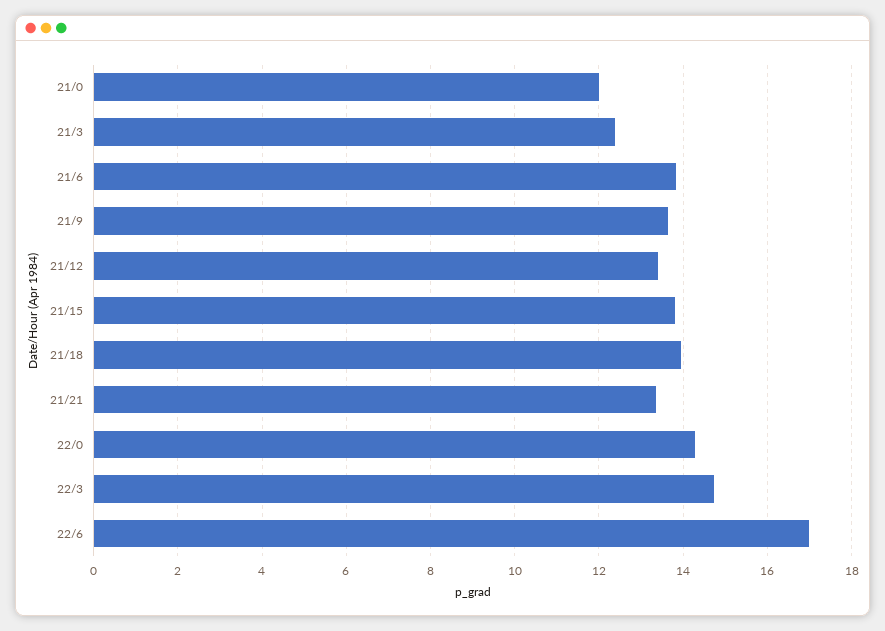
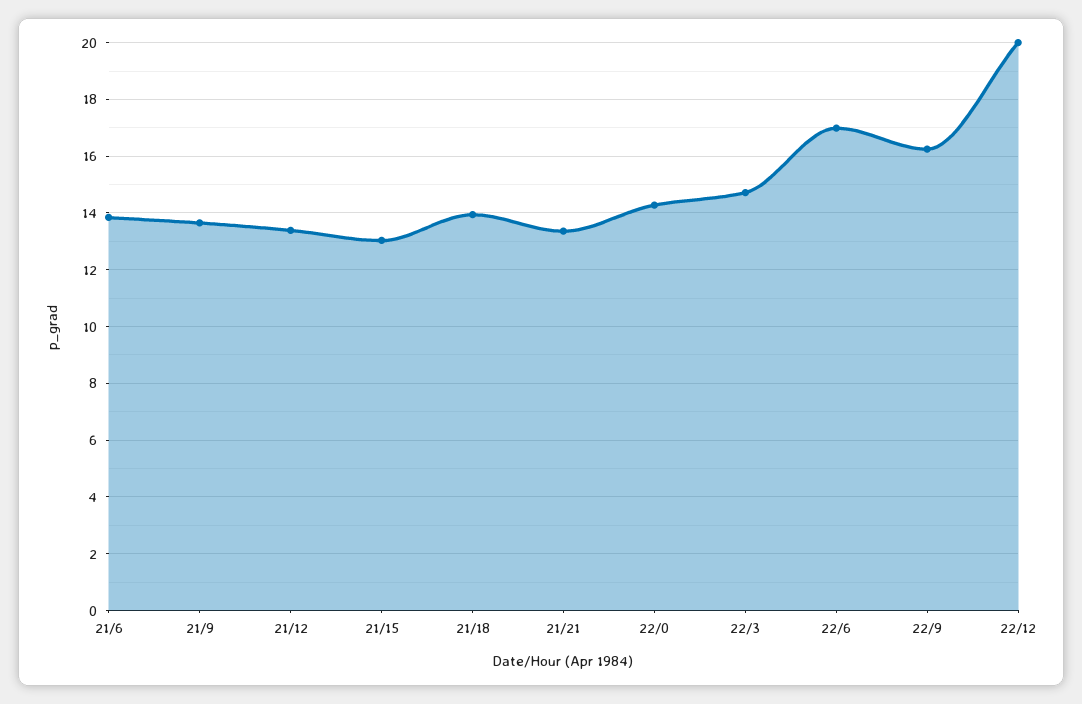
21/0: 12 -> none
21/3: 12.4 -> none
21/15: 13.8 -> 13
22/9: none -> 16.25
22/12: none -> 20

